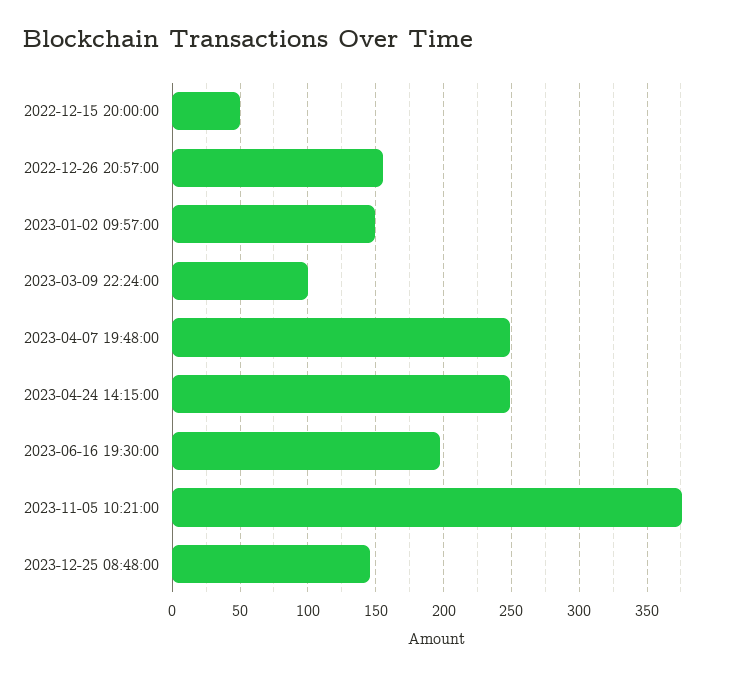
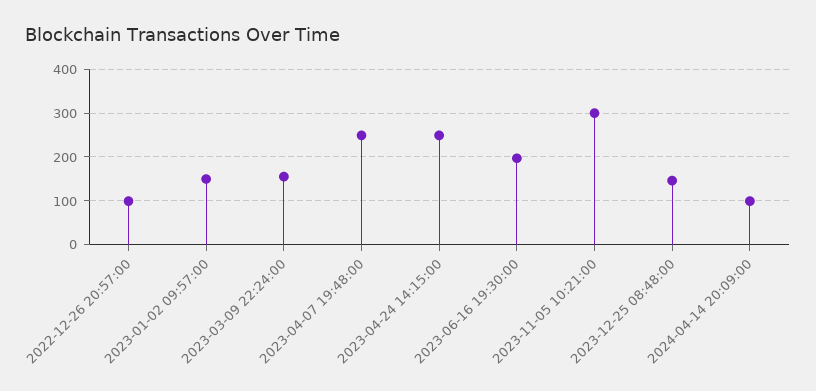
2022-12-15 20:00:00: 50 -> none
2022-12-26 20:57:00: 155 -> 100
2023-03-09 22:24:00: 100 -> 160
2023-11-05 10:21:00: 375 -> 300
2024-04-14 20:09:00: none -> 100

